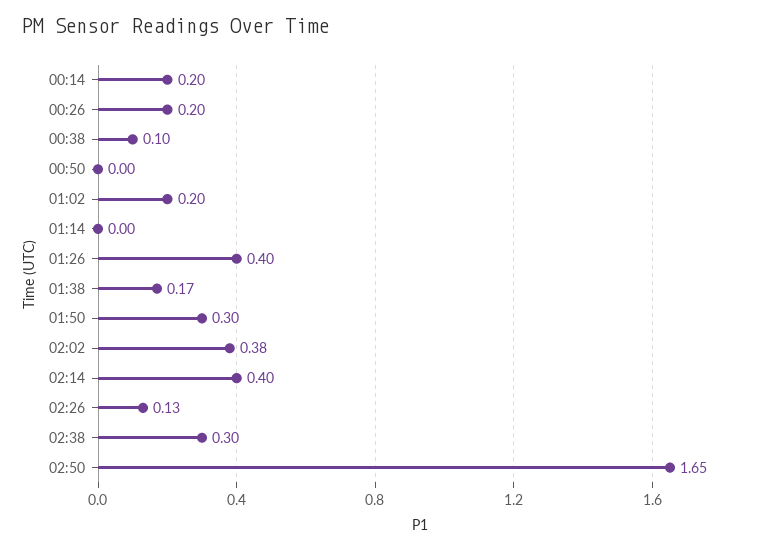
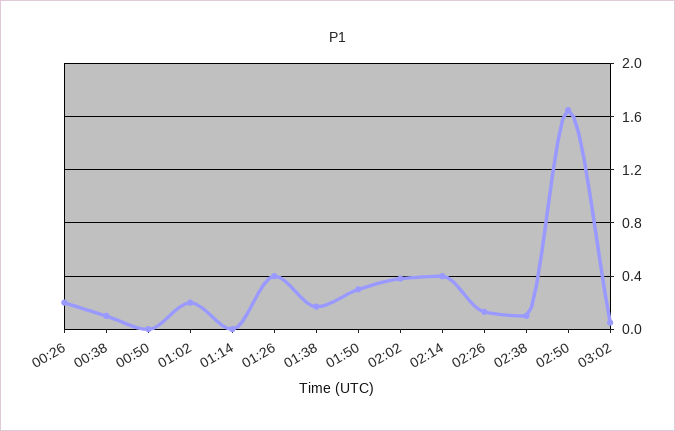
00:14: 0.2 -> none
02:38: 0.3 -> 0.1
03:02: none -> 0.05

